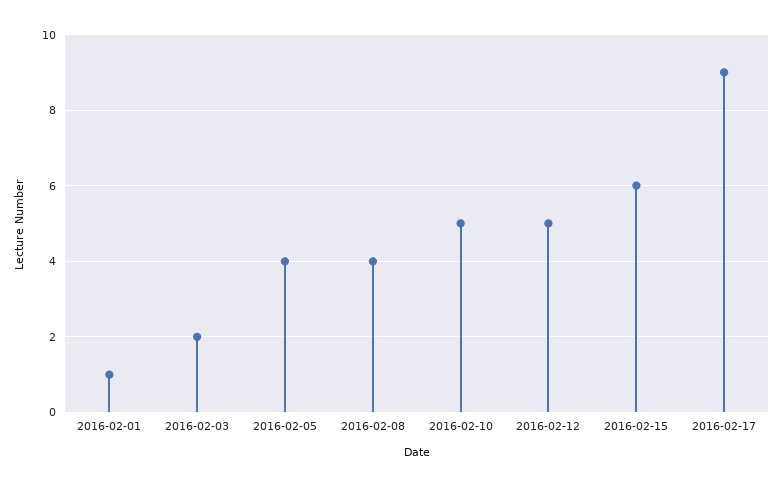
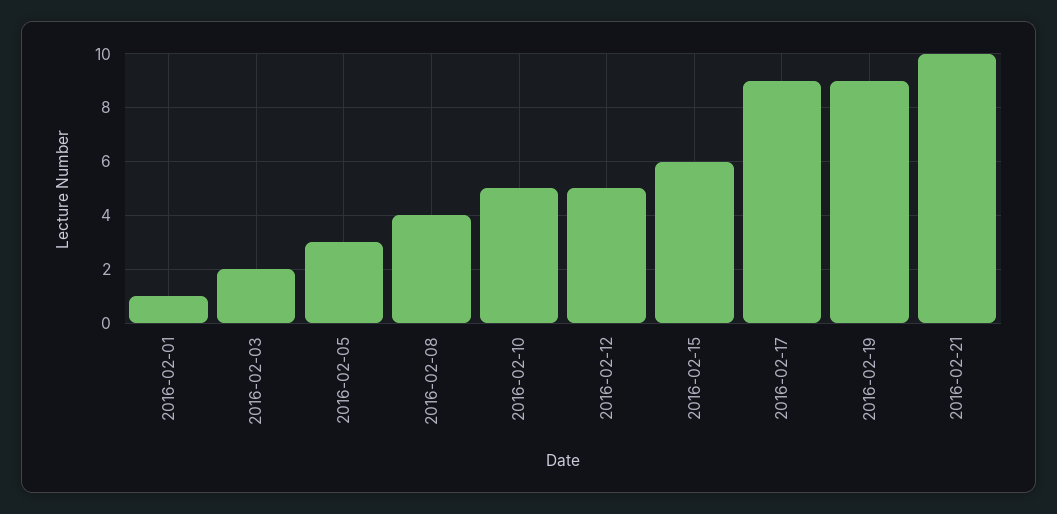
2016-02-05: 4 -> 3
2016-02-19: none -> 9
2016-02-21: none -> 10

